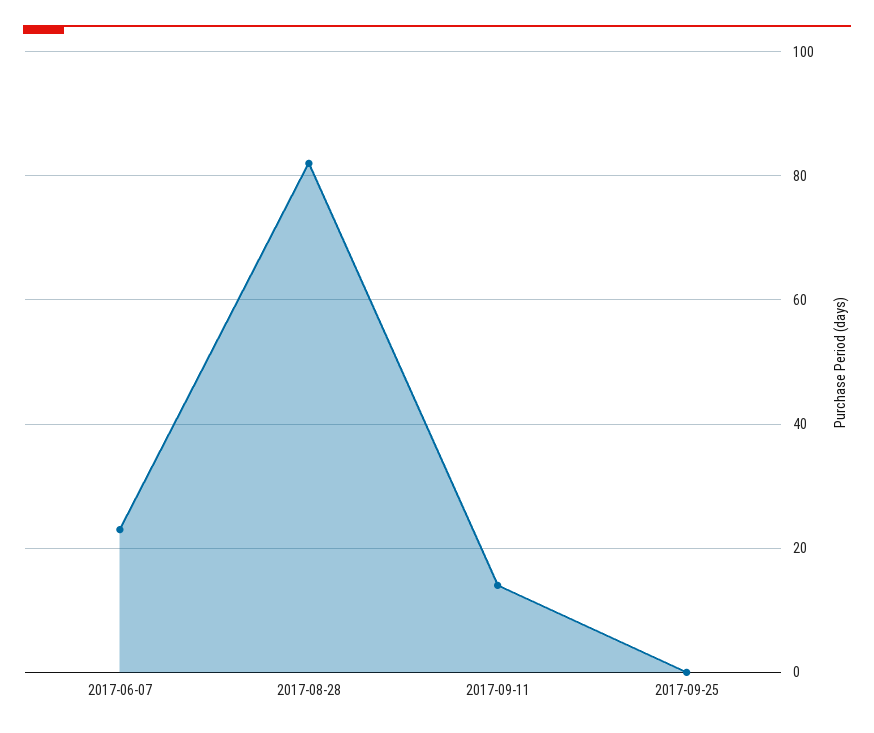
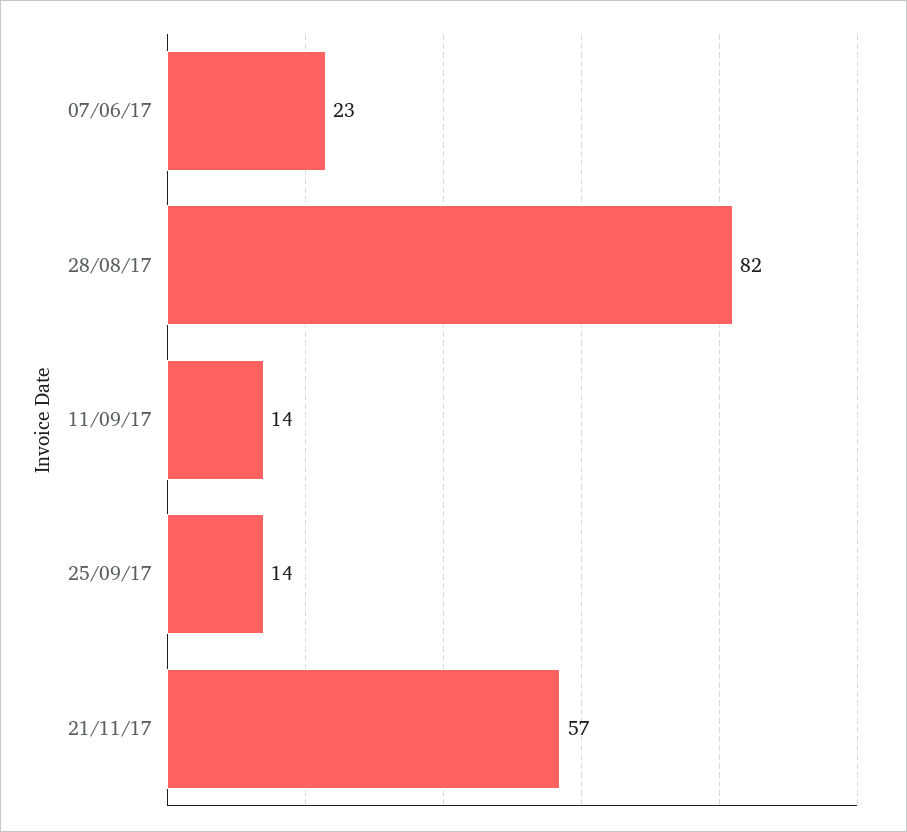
2017-09-25: 0 -> 14
21/11/17: none -> 57

